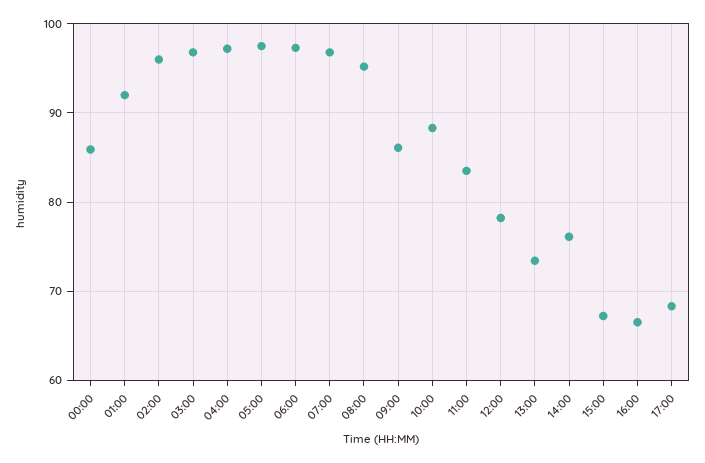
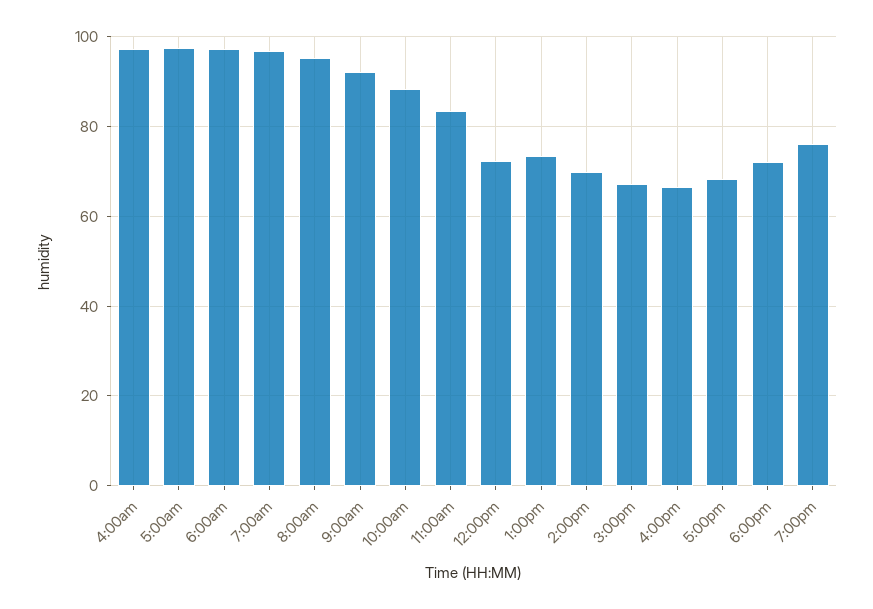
00:00: 86 -> none
01:00: 92 -> none
02:00: 96 -> none
03:00: 97 -> none
09:00: 86 -> 92
12:00: 78 -> 72
14:00: 76 -> 70
6:00pm: none -> 72
7:00pm: none -> 76

